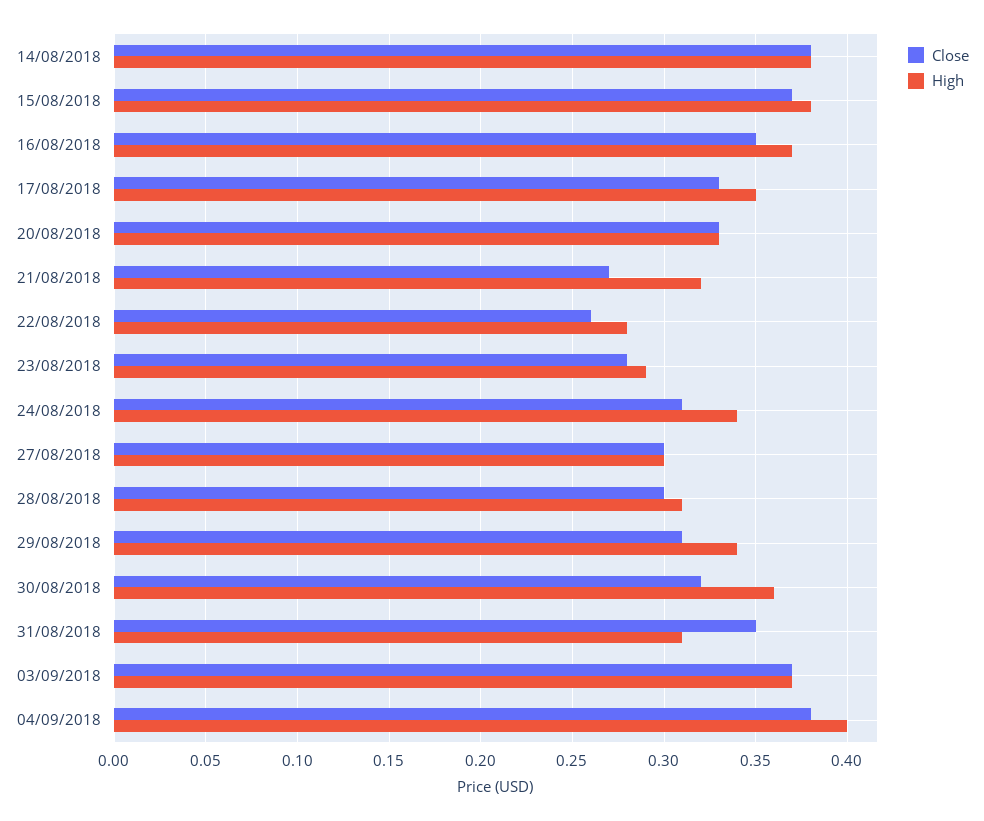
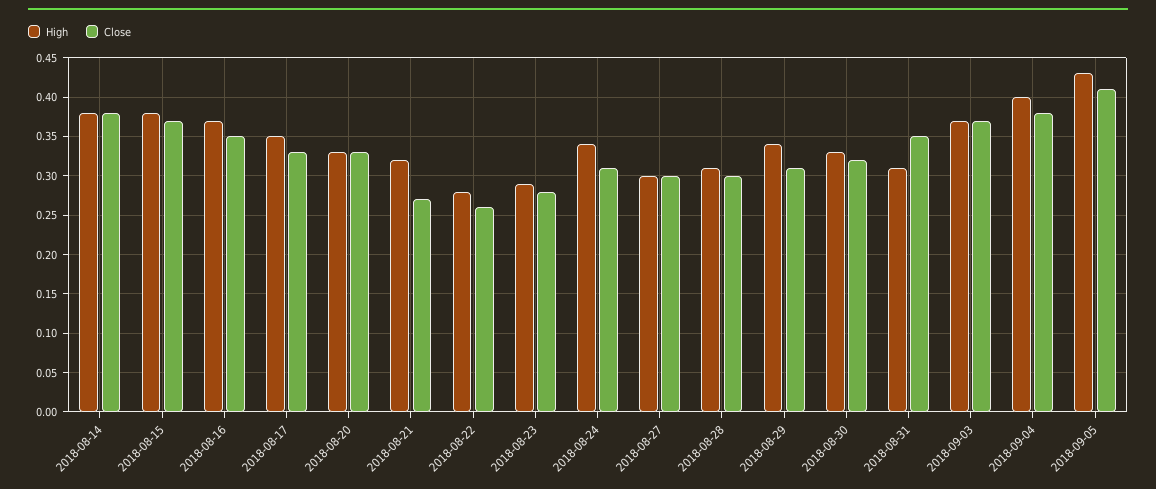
High, 30/08/2018: 0.36 -> 0.33
High, 2018-09-05: none -> 0.43
Close, 2018-09-05: none -> 0.41

